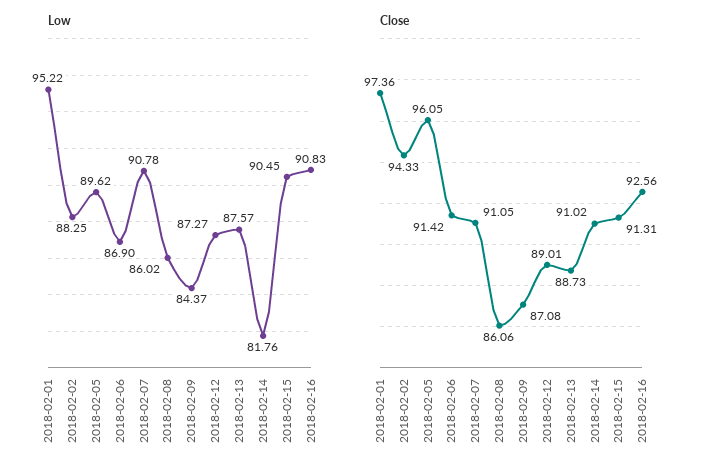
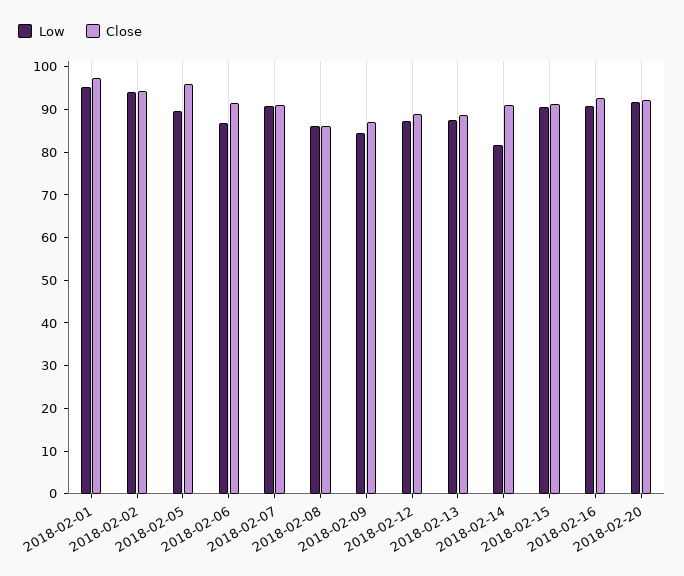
Low, 2018-02-02: 88.25 -> 94
Low, 2018-02-20: none -> 92
Close, 2018-02-20: none -> 92

